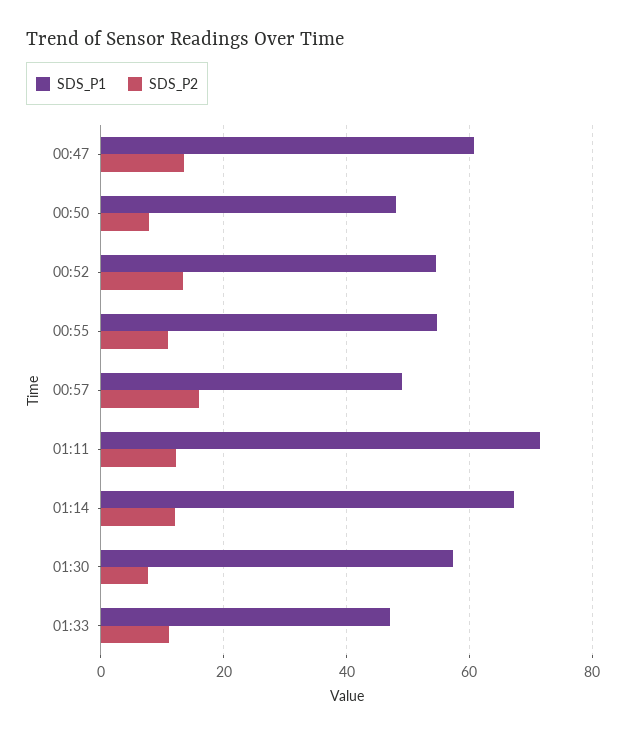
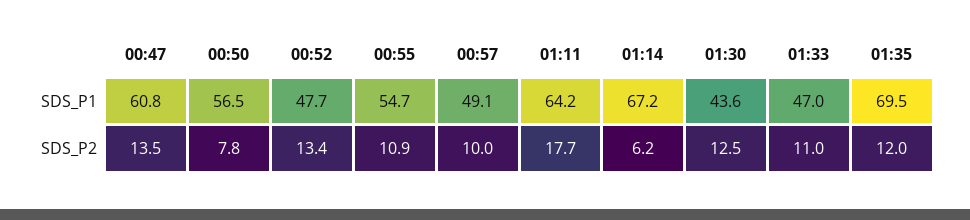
SDS_P1, 00:50: 48 -> 56.5
SDS_P1, 00:52: 54 -> 47.7
SDS_P2, 00:57: 16 -> 10
SDS_P1, 01:11: 72 -> 64.2
SDS_P2, 01:11: 12 -> 17.7
SDS_P2, 01:14: 12 -> 6.2
SDS_P1, 01:30: 58 -> 43.6
SDS_P2, 01:30: 8 -> 12.5
SDS_P1, 01:35: none -> 69.5
SDS_P2, 01:35: none -> 12

